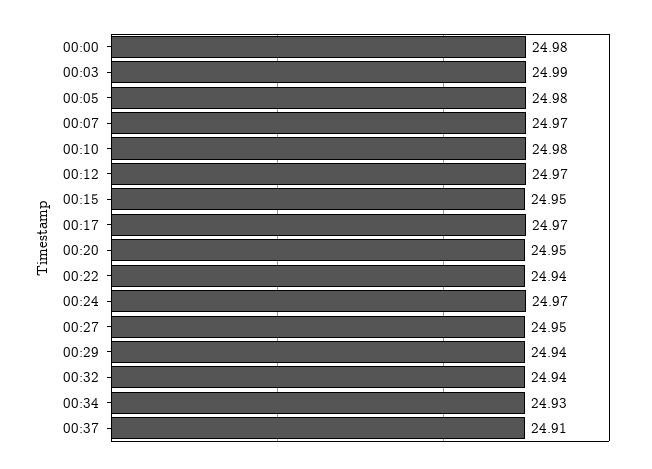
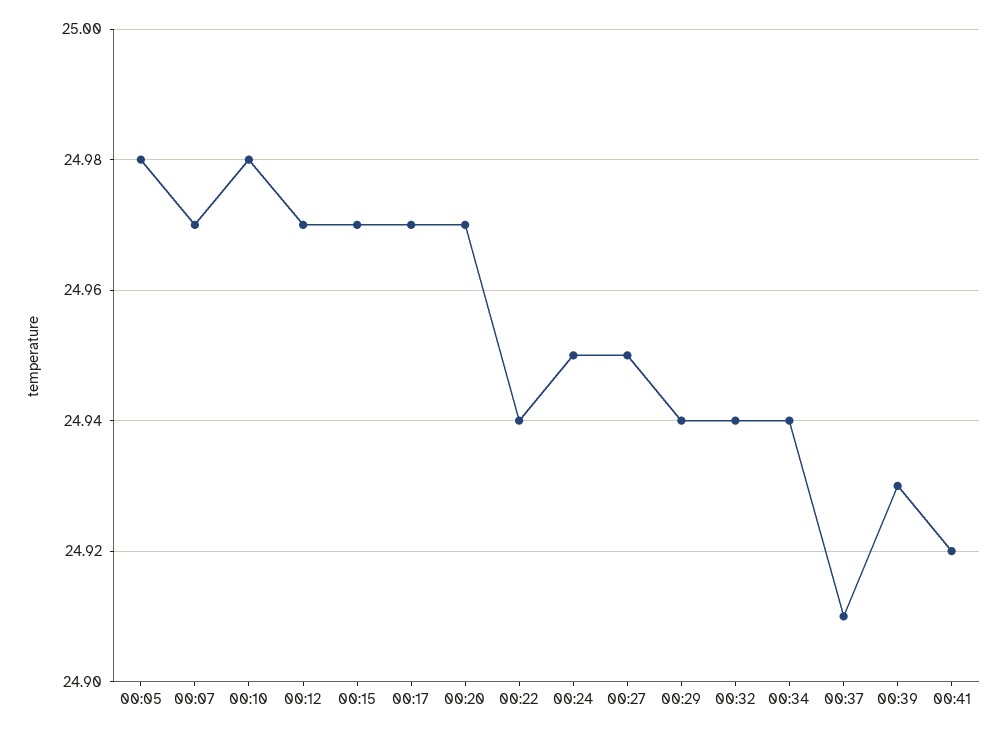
00:00: 24.98 -> none
00:03: 24.99 -> none
00:15: 24.95 -> 24.97
00:20: 24.95 -> 24.97
00:24: 24.97 -> 24.95
00:34: 24.93 -> 24.94
00:39: none -> 24.93
00:41: none -> 24.92

